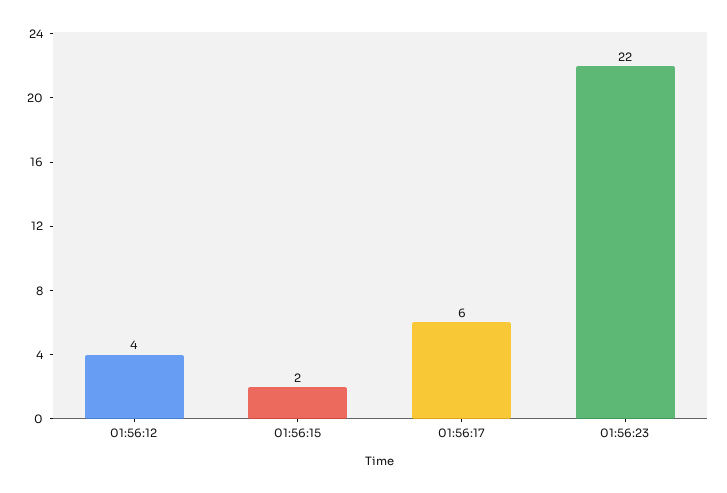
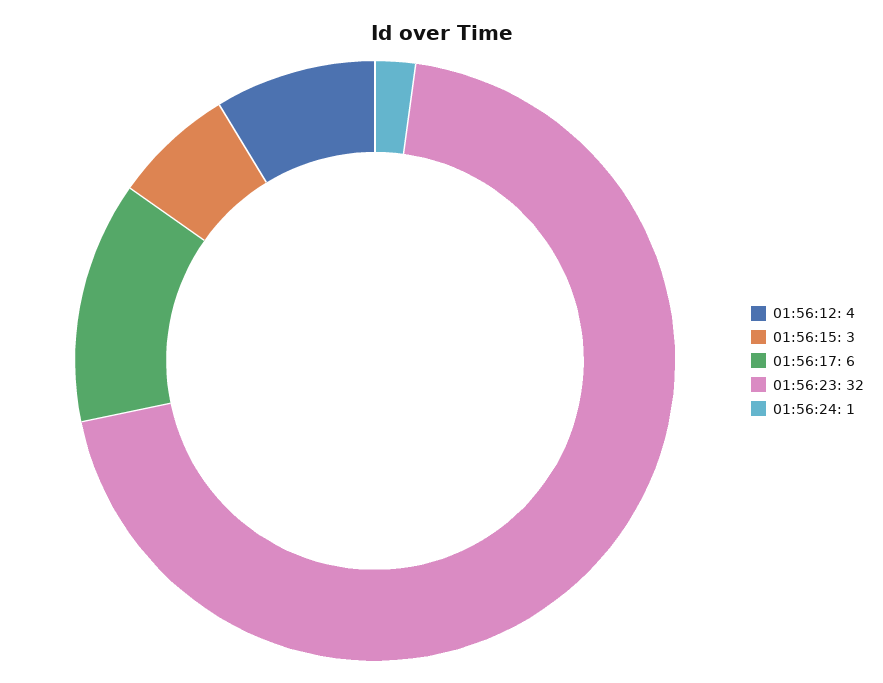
01:56:15: 2 -> 3
01:56:23: 22 -> 32
01:56:24: none -> 1

